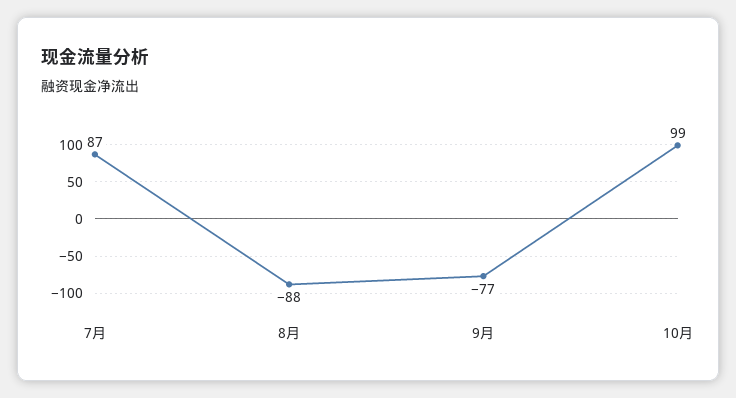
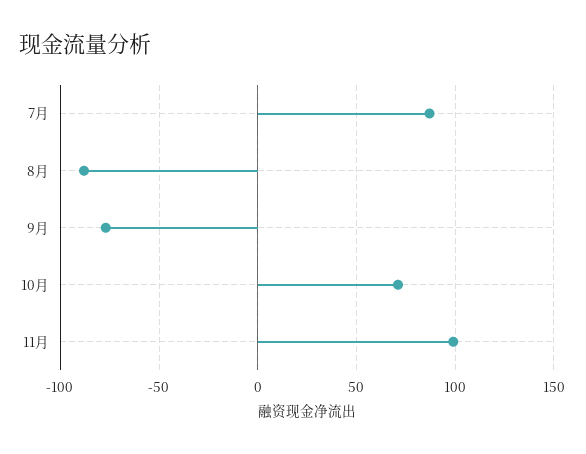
10月: 99 -> 70
11月: none -> 100

